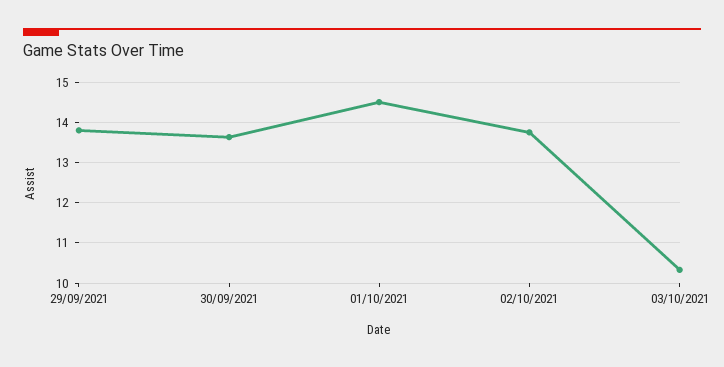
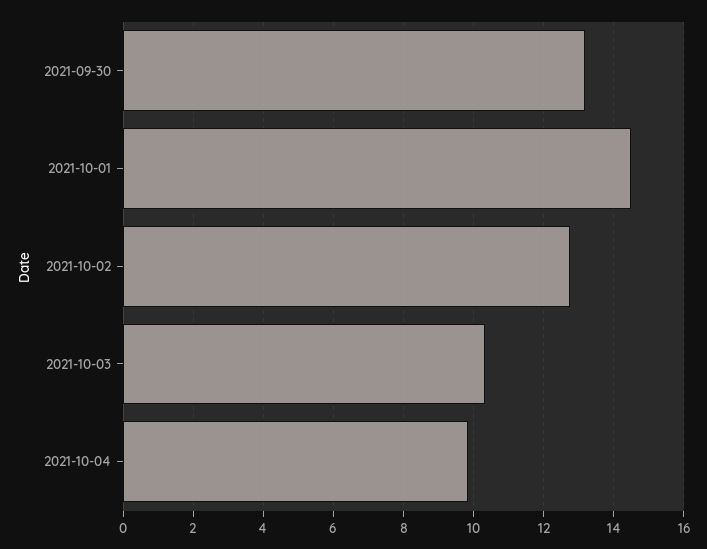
29/09/2021: 13.8 -> none
30/09/2021: 13.6 -> 13.2
02/10/2021: 13.8 -> 12.8
2021-10-04: none -> 9.8

